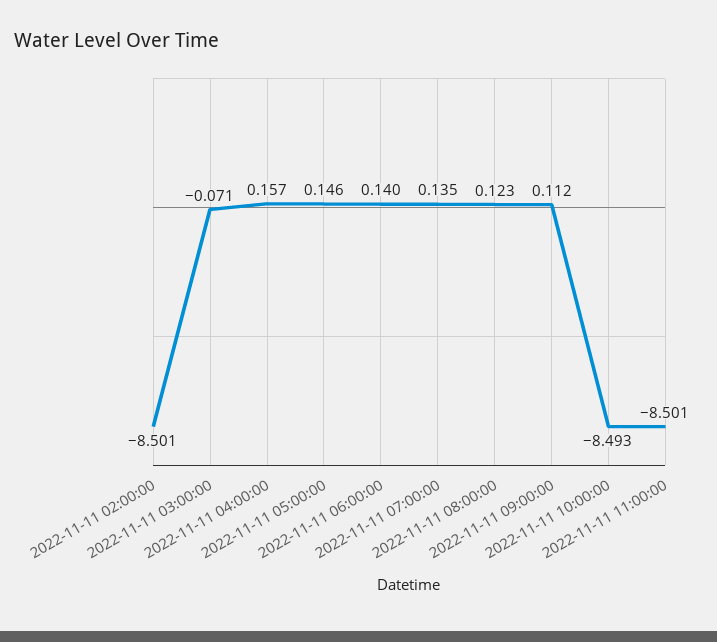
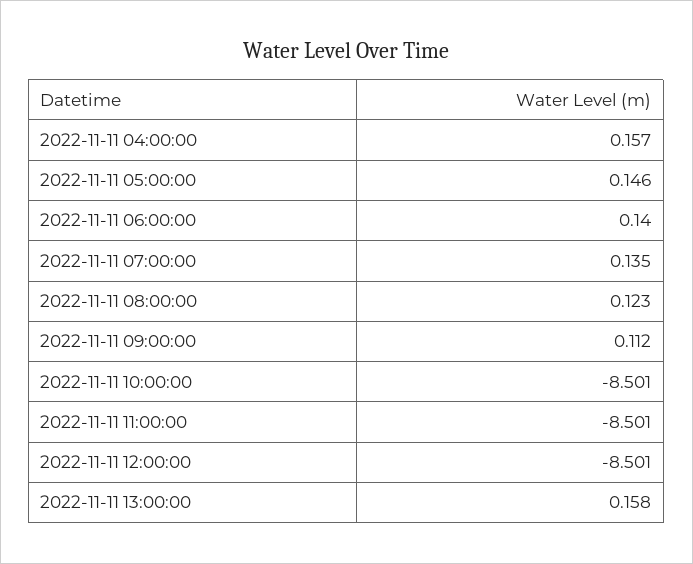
2022-11-11 02:00:00: -8.501 -> none
2022-11-11 03:00:00: -0.071 -> none
2022-11-11 10:00:00: -8.493 -> -8.501
2022-11-11 12:00:00: none -> -8.501
2022-11-11 13:00:00: none -> 0.158

